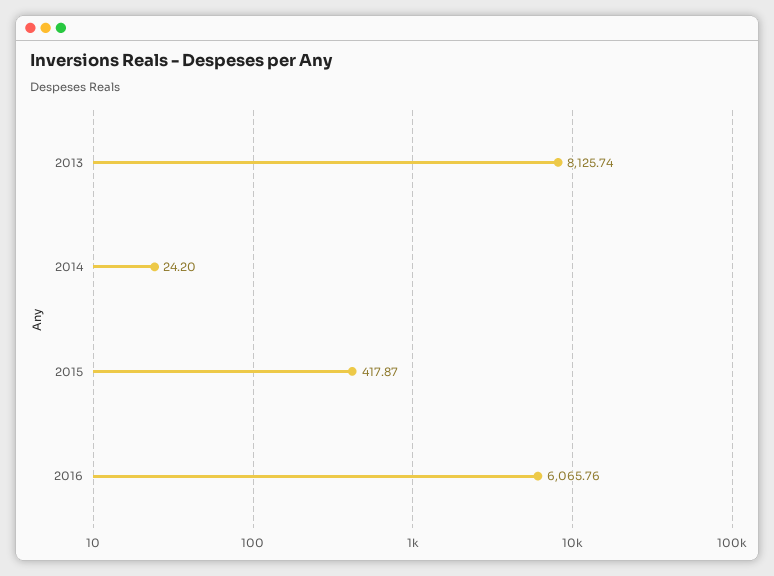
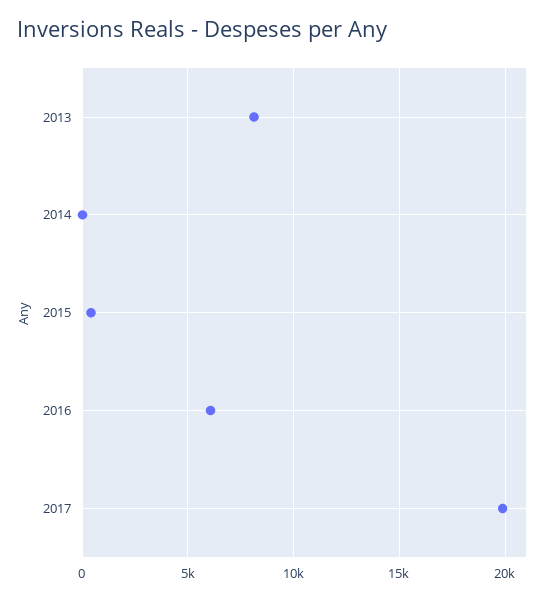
2017: none -> 20000

